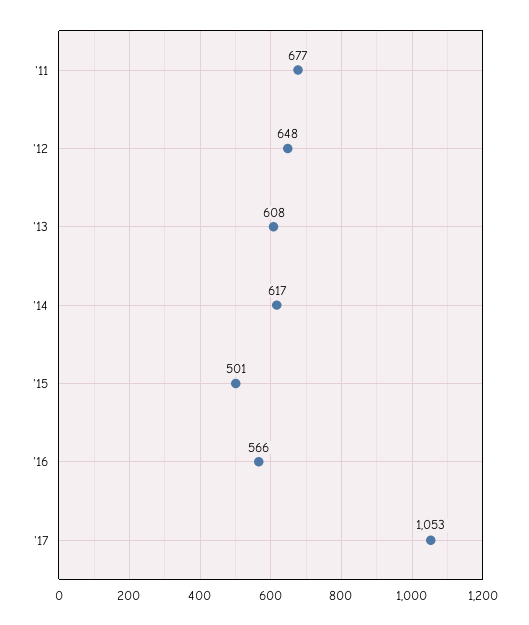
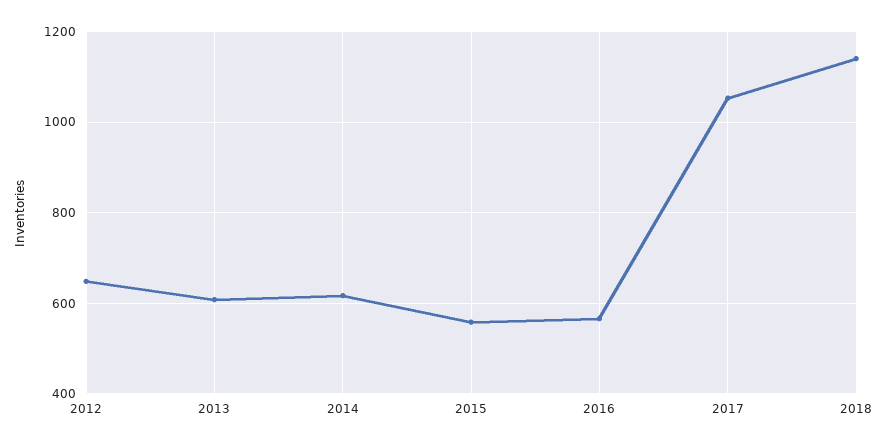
'11: 677 -> none
'15: 501 -> 560
2018: none -> 1140

